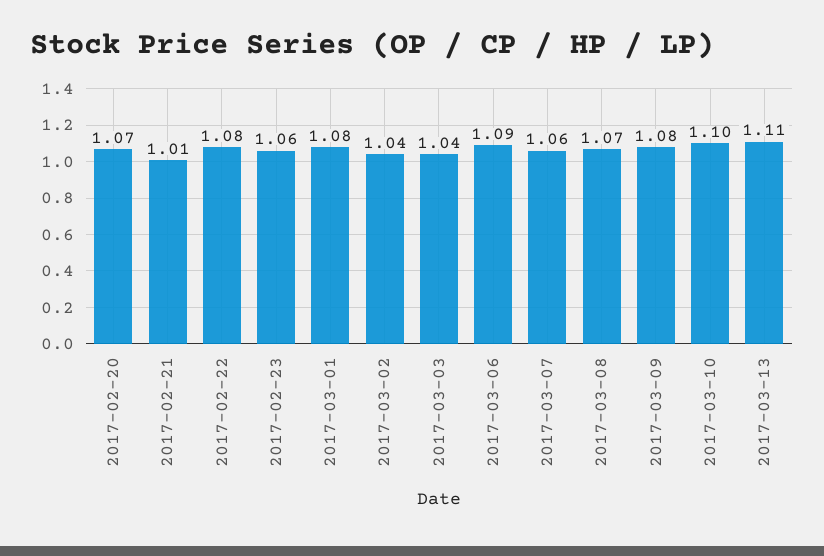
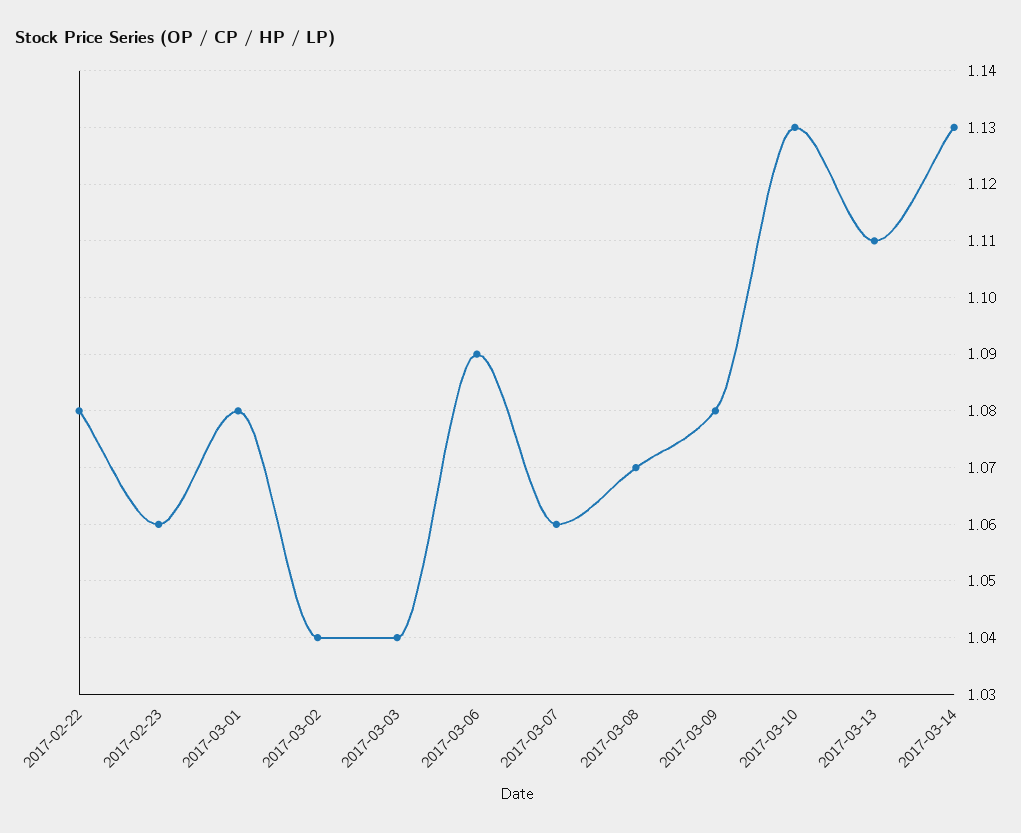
2017-02-20: 1.07 -> none
2017-02-21: 1.01 -> none
2017-03-10: 1.1 -> 1.13
2017-03-14: none -> 1.13

